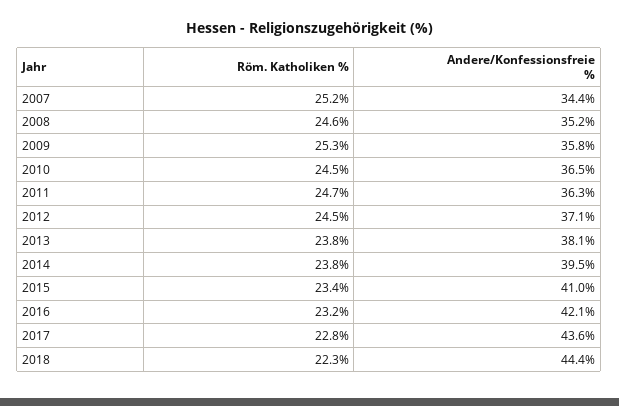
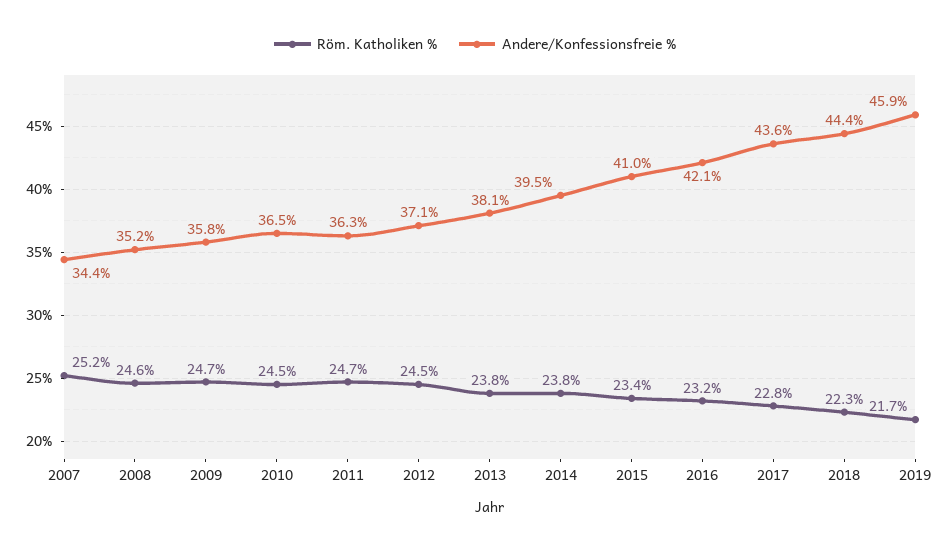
Röm. Katholiken %, 2009: 25.3 -> 24.7
Röm. Katholiken %, 2019: none -> 21.7
Andere/Konfessionsfreie %, 2019: none -> 45.9

